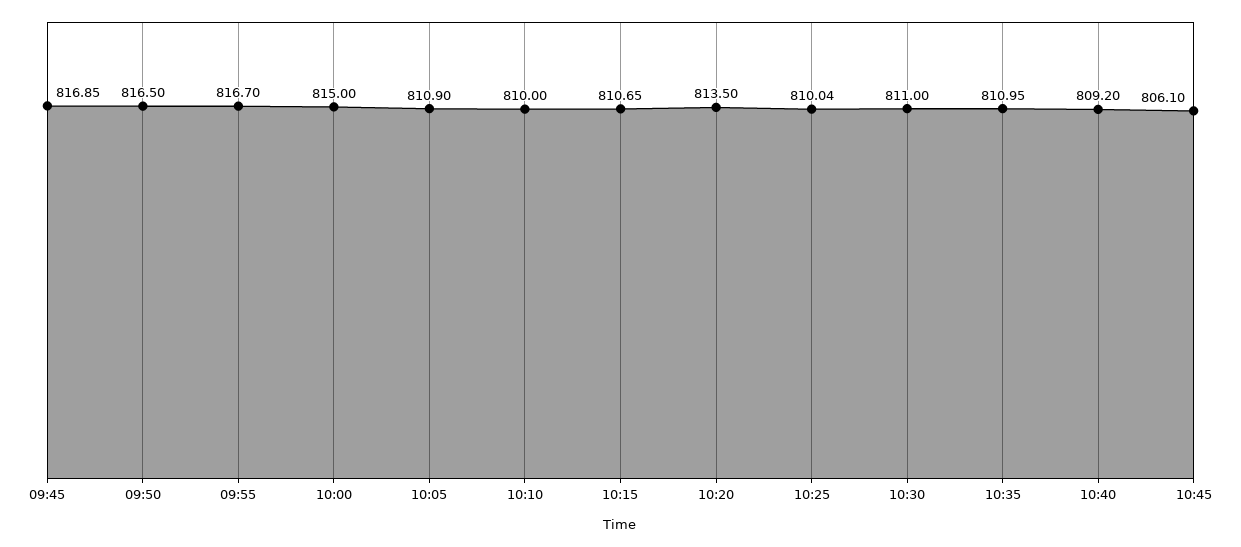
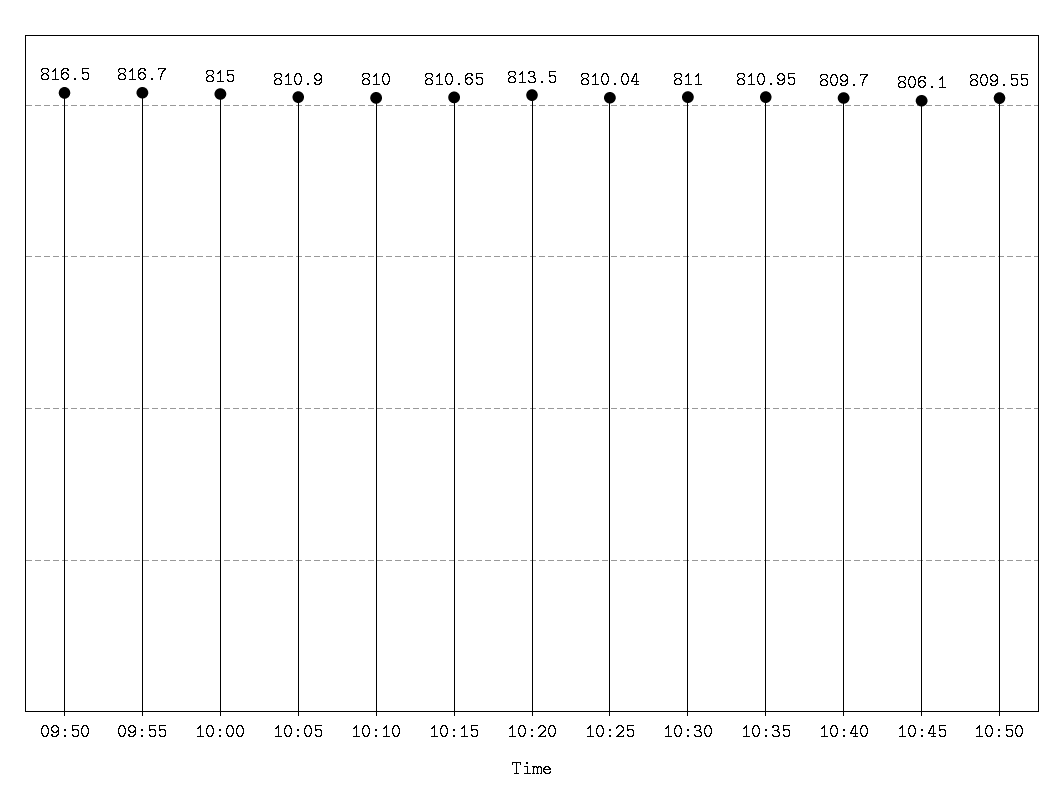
09:45: 816.85 -> none
10:40: 809.2 -> 809.7
10:50: none -> 809.55

